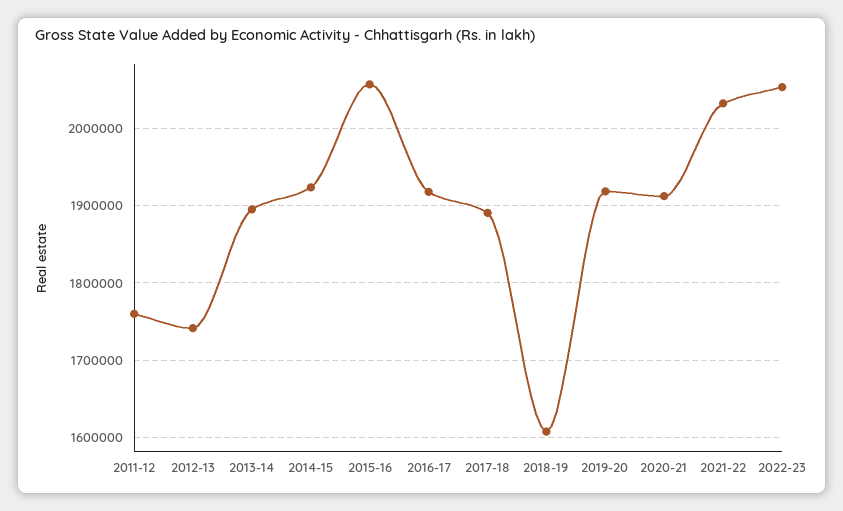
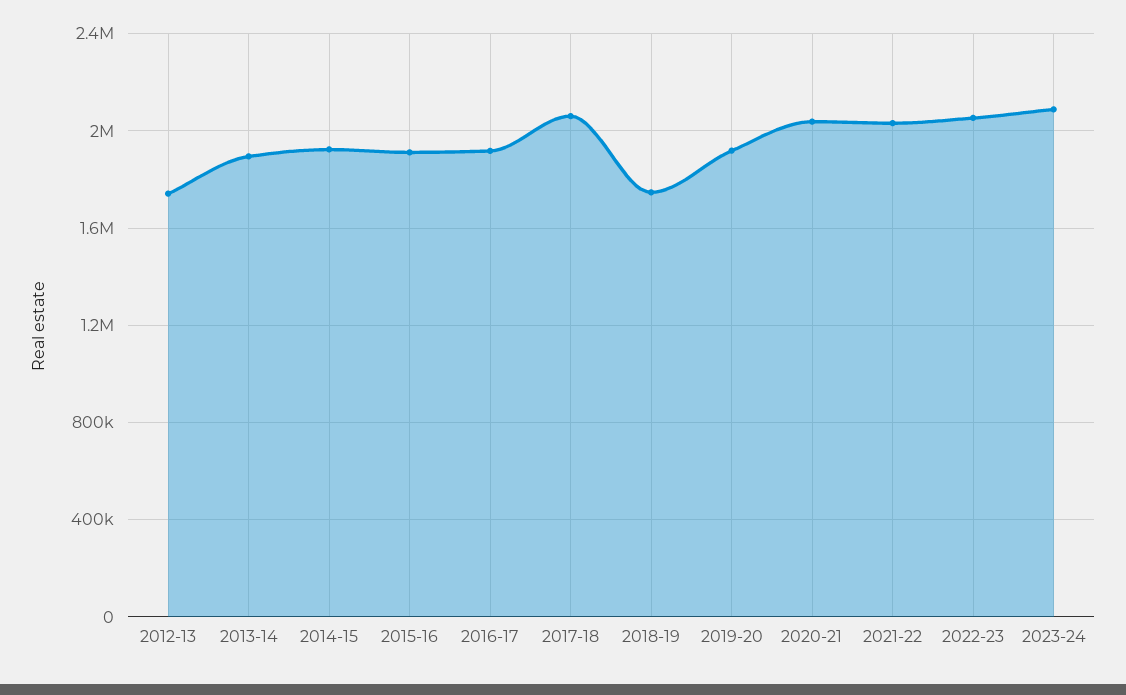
2011-12: 1760000 -> none
2015-16: 2060000 -> 1900000
2017-18: 1890000 -> 2050000
2018-19: 1610000 -> 1750000
2020-21: 1910000 -> 2050000
2023-24: none -> 2100000

